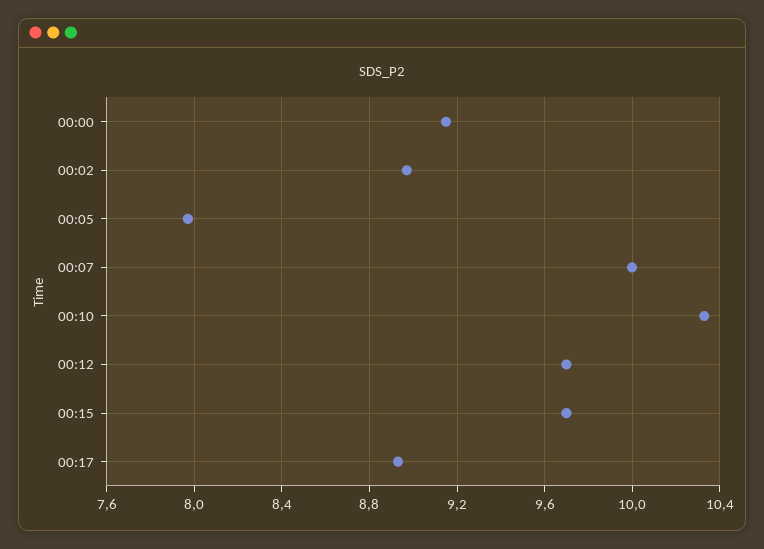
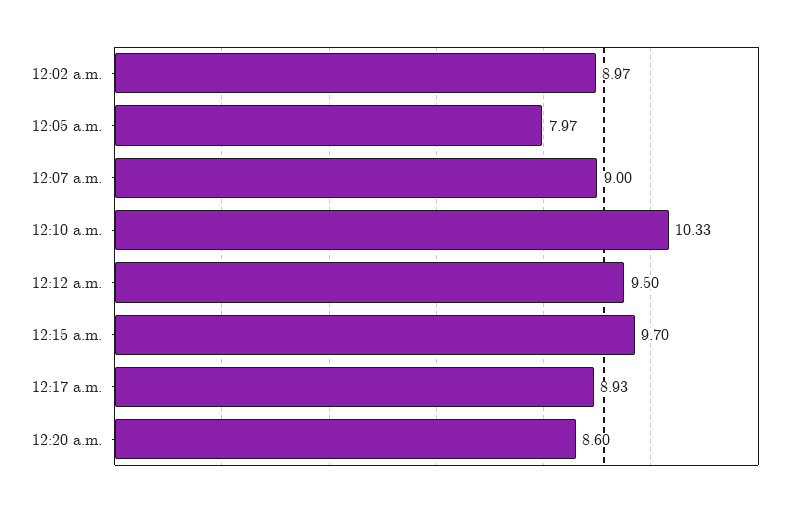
00:00: 9.15 -> none
00:07: 10 -> 9
00:12: 9.7 -> 9.5
12:20 a.m.: none -> 8.6

